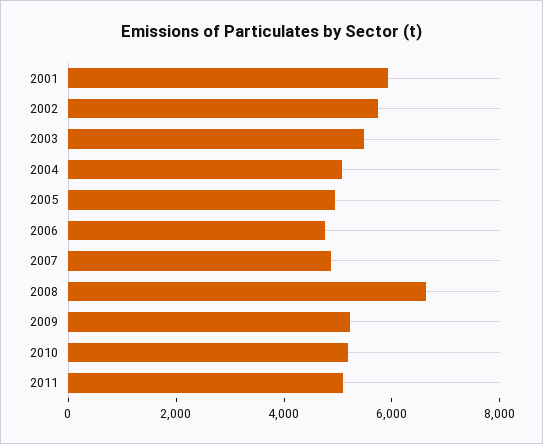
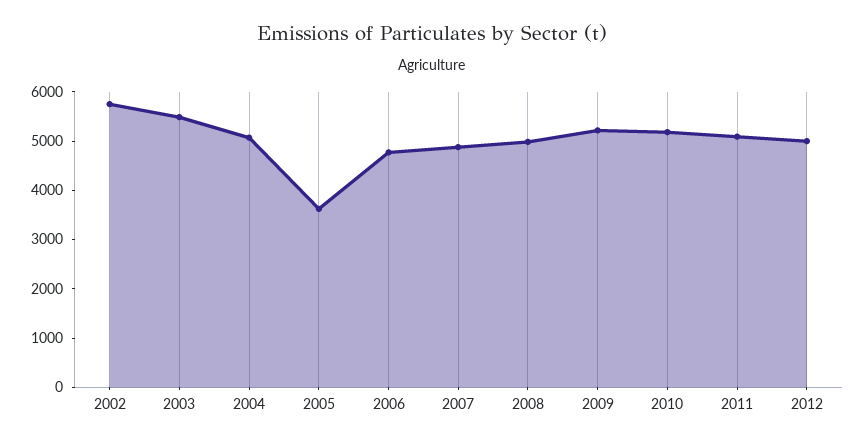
2001: 6000 -> none
2005: 5000 -> 3600
2008: 6500 -> 5000
2012: none -> 5000

